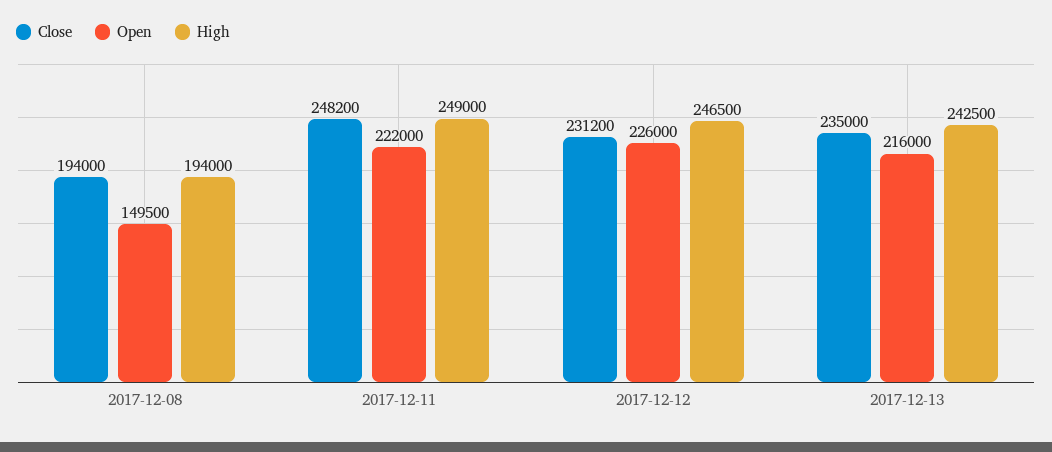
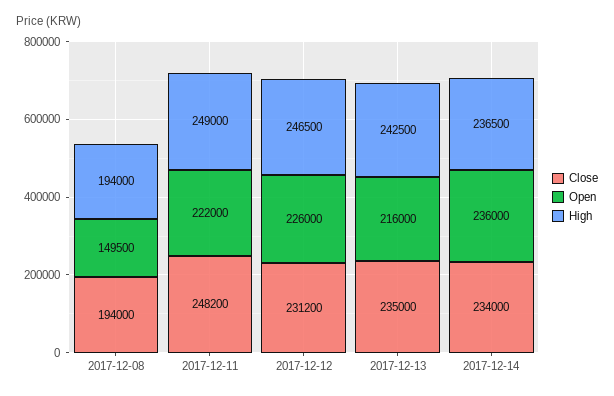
Close, 2017-12-14: none -> 234000
Open, 2017-12-14: none -> 236000
High, 2017-12-14: none -> 236500

